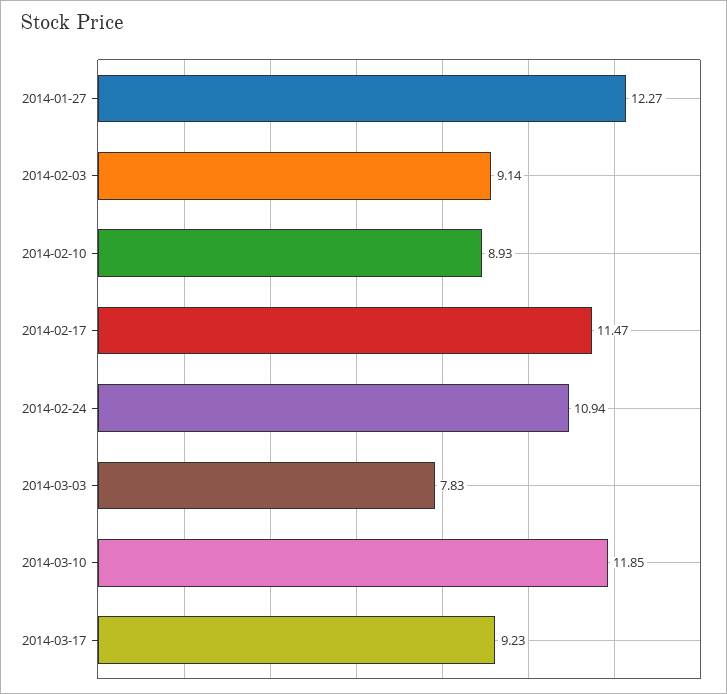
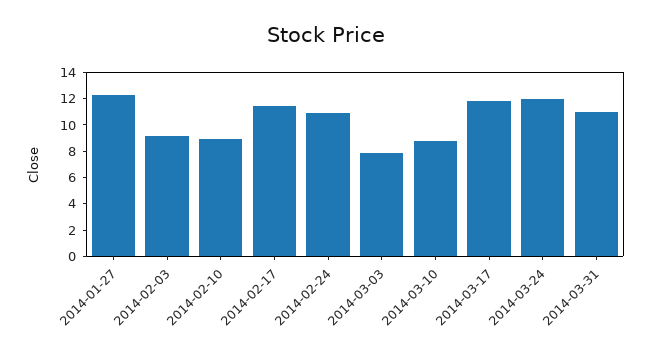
2014-03-10: 11.85 -> 9
2014-03-17: 9.23 -> 12
2014-03-24: none -> 12
2014-03-31: none -> 11

